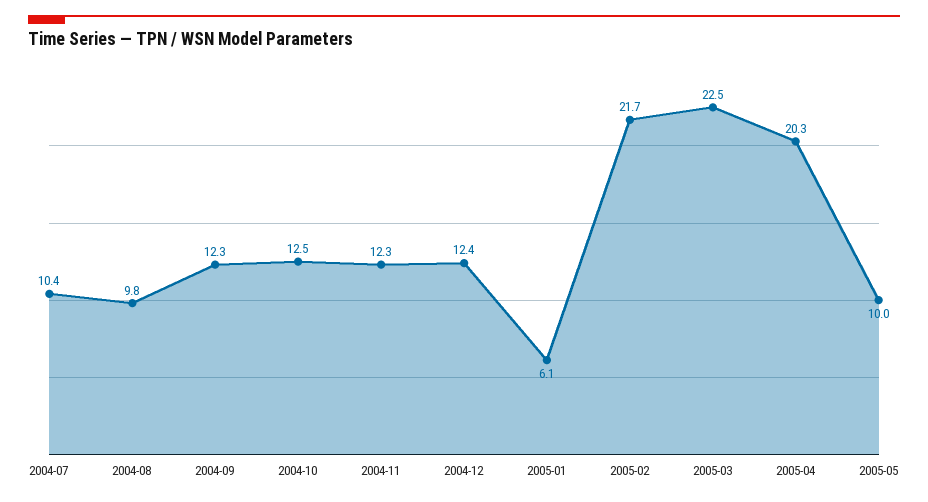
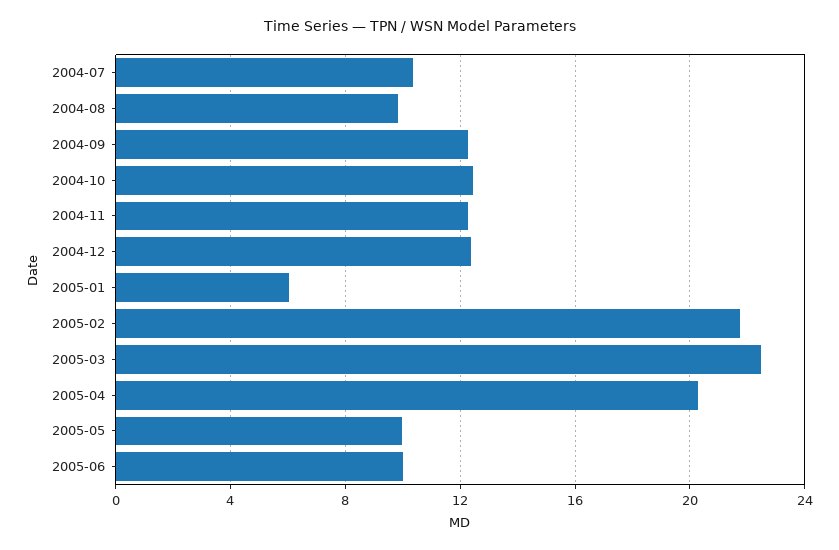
2005-06: none -> 10

